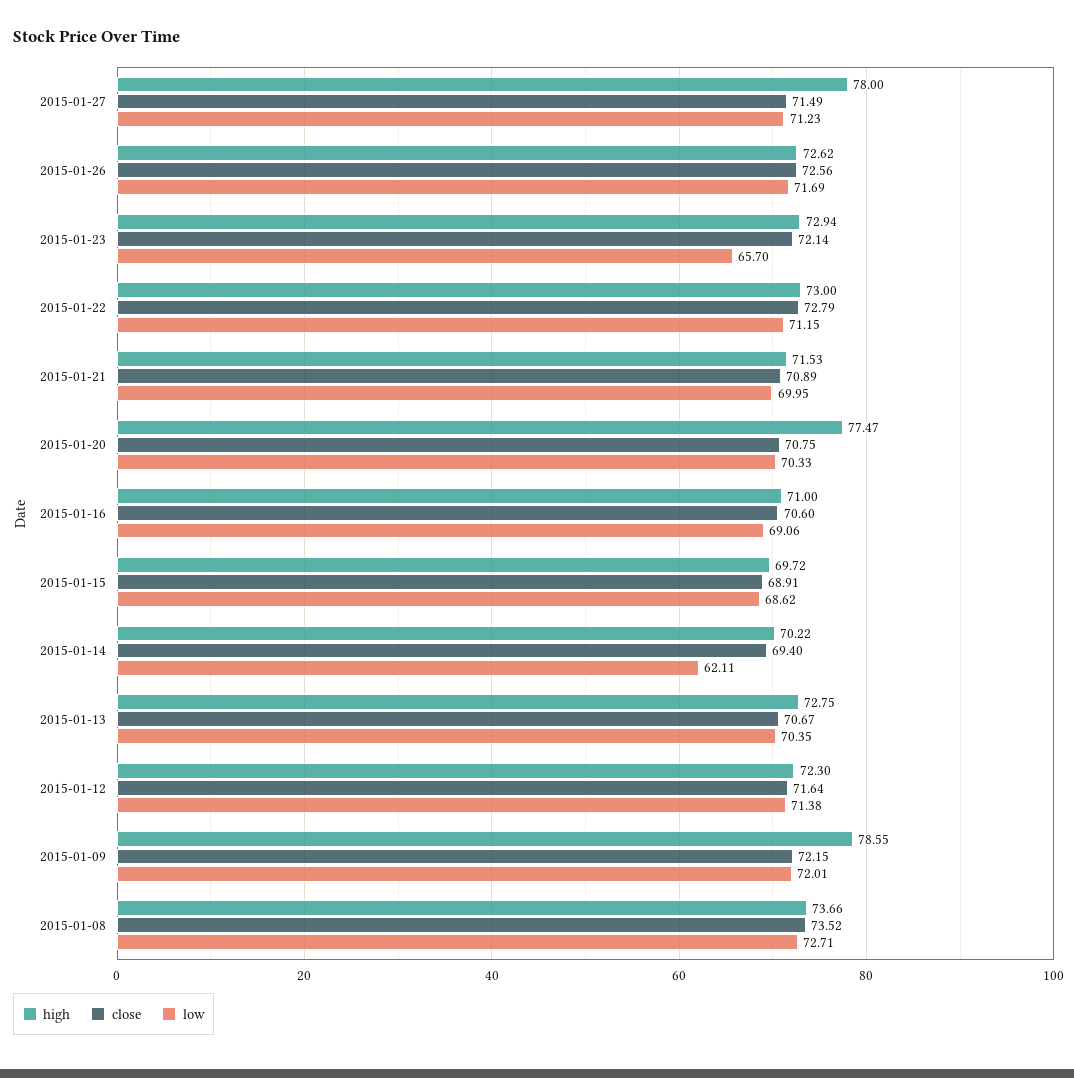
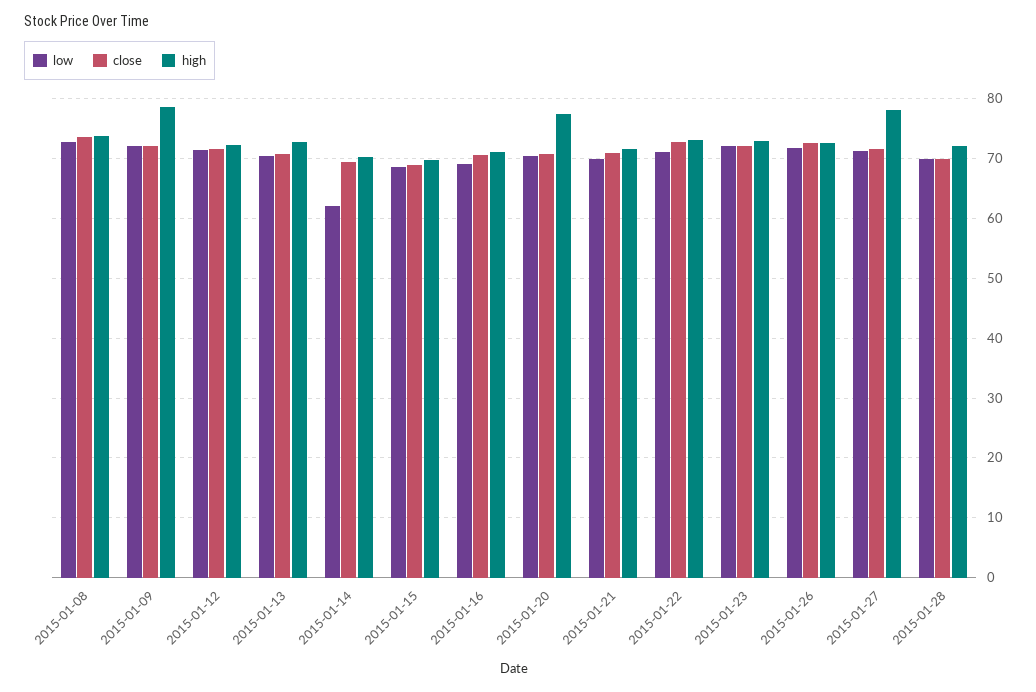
low, 2015-01-23: 65.7 -> 72
low, 2015-01-28: none -> 70
close, 2015-01-28: none -> 70
high, 2015-01-28: none -> 72

